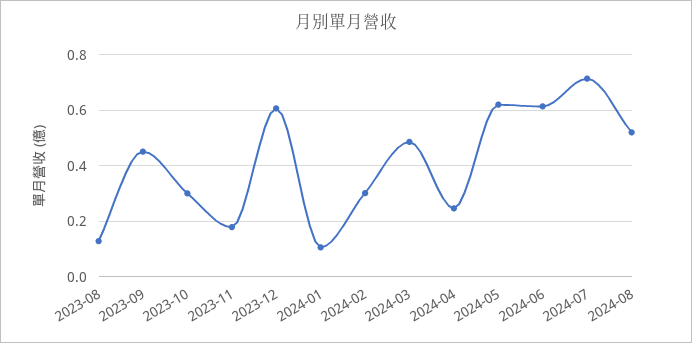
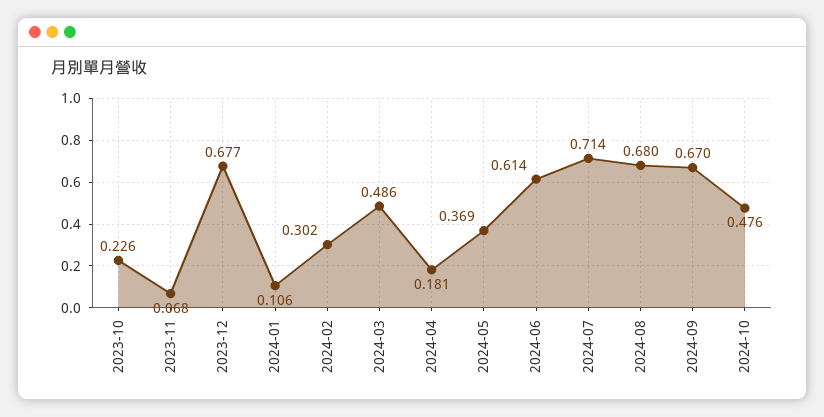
2023-08: 0.125 -> none
2023-09: 0.45 -> none
2023-10: 0.3 -> 0.226
2023-11: 0.175 -> 0.068
2023-12: 0.6 -> 0.677
2024-04: 0.25 -> 0.181
2024-05: 0.625 -> 0.369
2024-08: 0.525 -> 0.68
2024-09: none -> 0.67
2024-10: none -> 0.476

